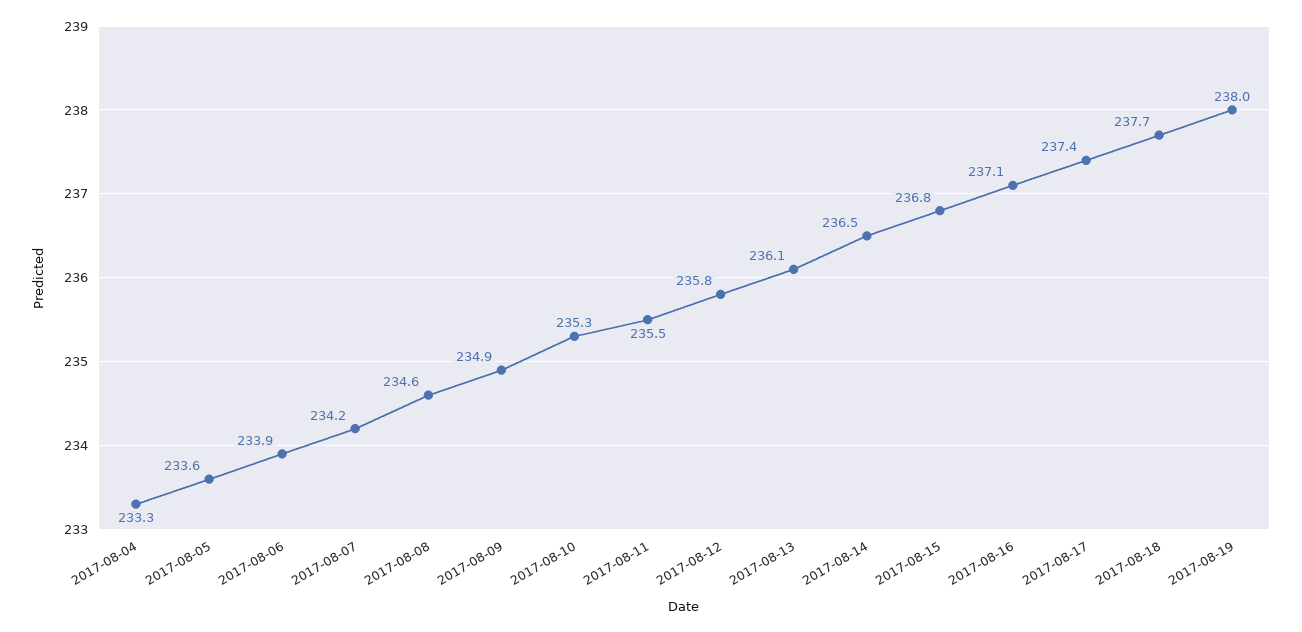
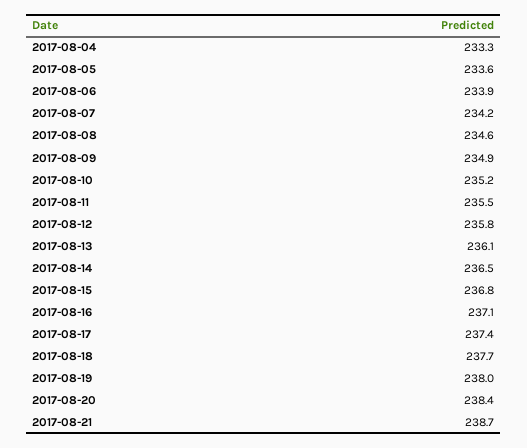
2017-08-10: 235.3 -> 235.2
2017-08-20: none -> 238.4
2017-08-21: none -> 238.7

